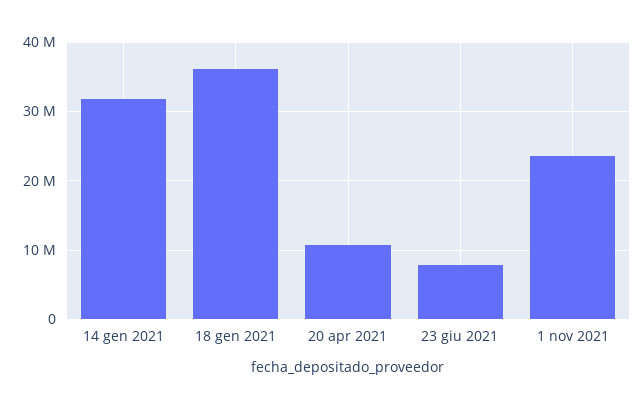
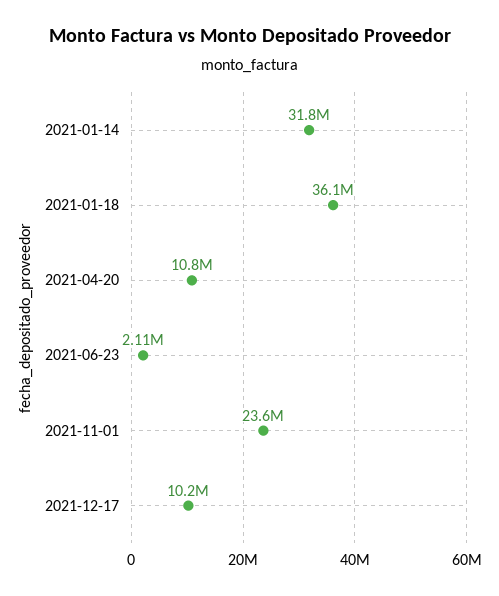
23 giu 2021: 8000000 -> 2110000
2021-12-17: none -> 10200000

